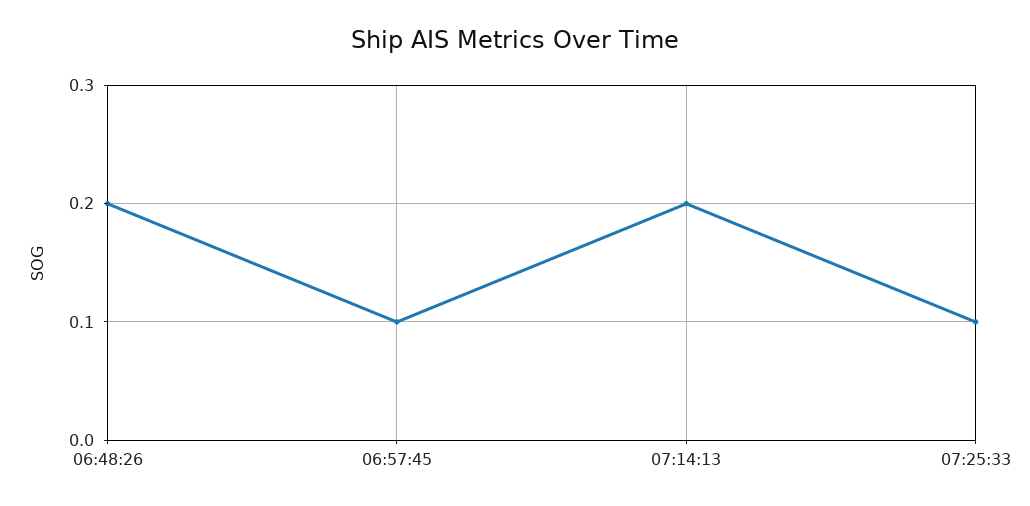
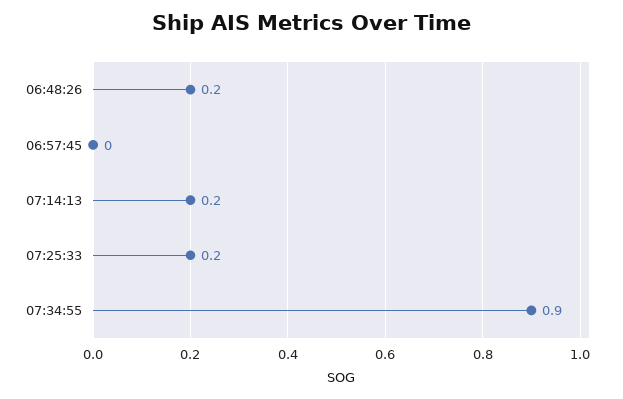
06:57:45: 0.1 -> 0
07:25:33: 0.1 -> 0.2
07:34:55: none -> 0.9

